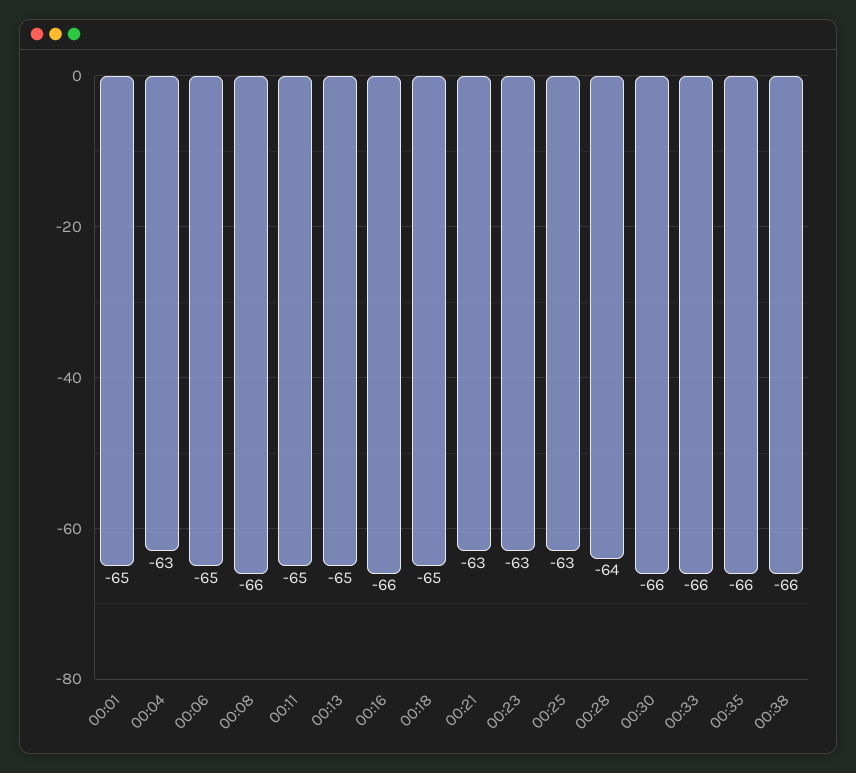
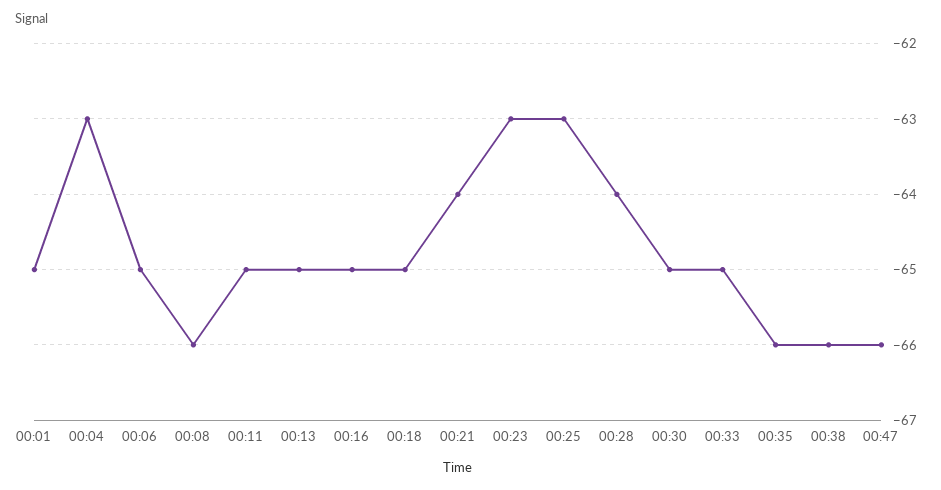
00:16: -66 -> -65
00:21: -63 -> -64
00:30: -66 -> -65
00:33: -66 -> -65
00:47: none -> -66

